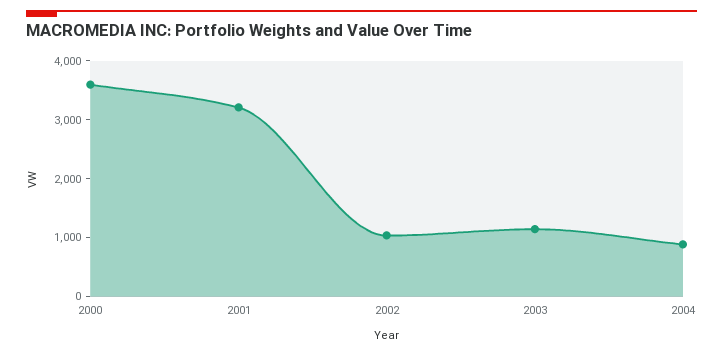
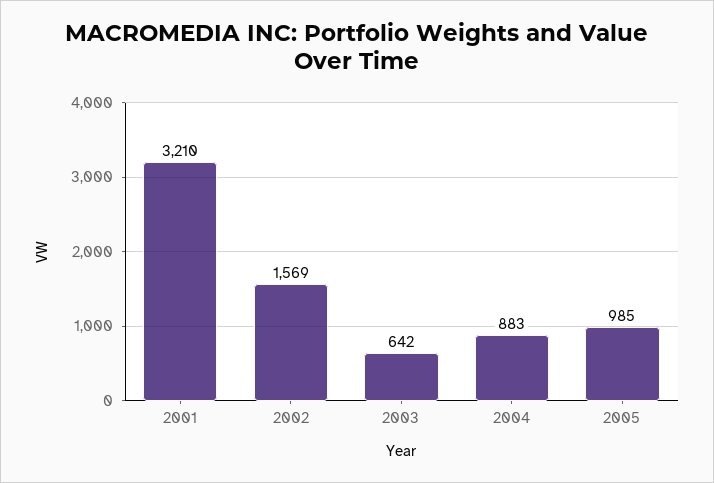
2000: 3600 -> none
2002: 1000 -> 1569
2003: 1200 -> 642
2005: none -> 985

